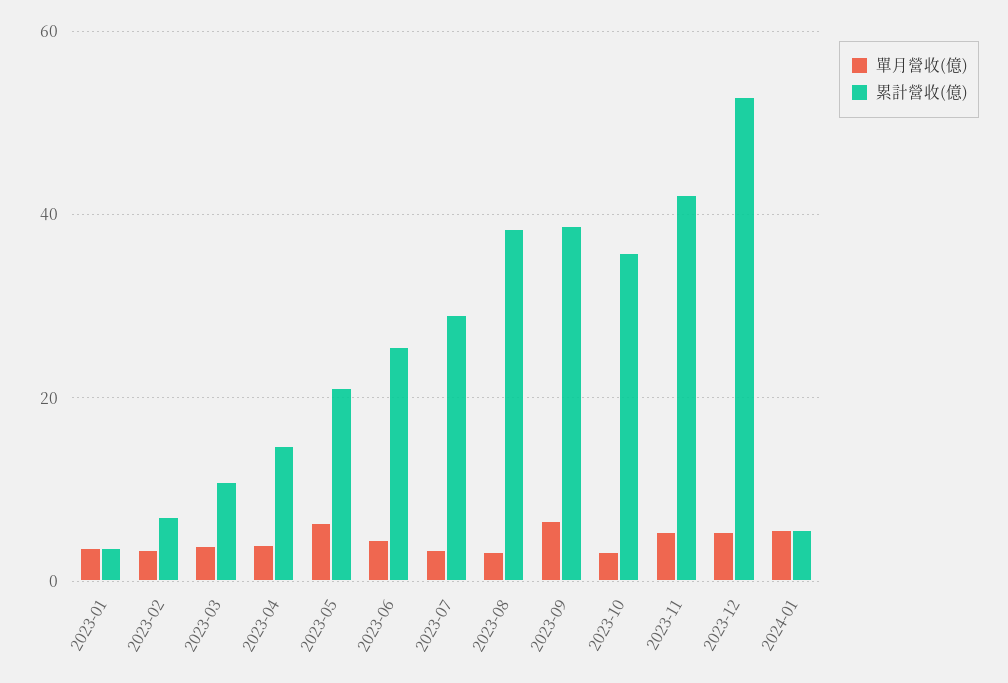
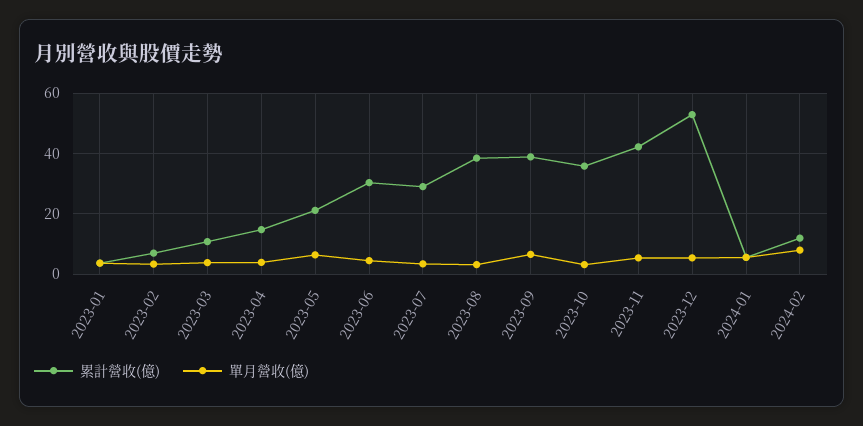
累計營收(億), 2023-06: 26 -> 30
累計營收(億), 2024-02: none -> 12
單月營收(億), 2024-02: none -> 8

